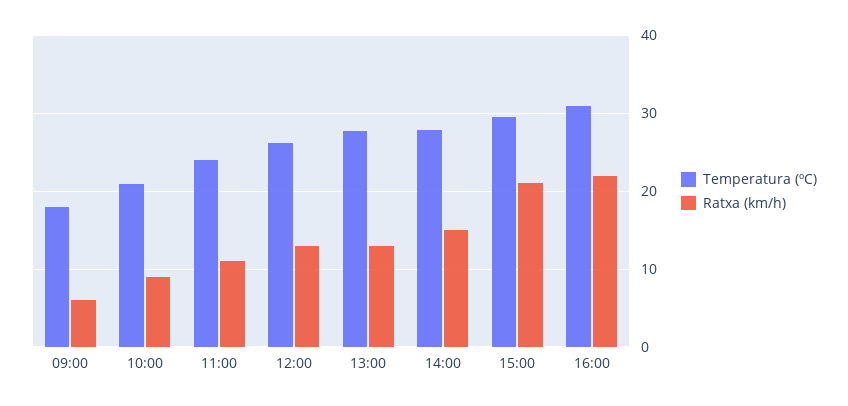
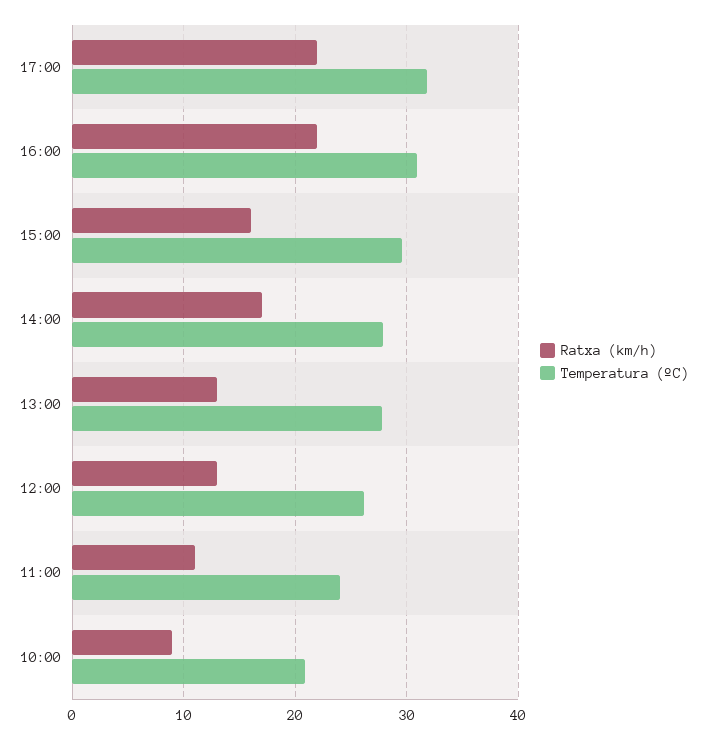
Temperatura (ºC), 09:00: 18 -> none
Ratxa (km/h), 09:00: 6 -> none
Ratxa (km/h), 14:00: 15 -> 17
Ratxa (km/h), 15:00: 21 -> 16
Ratxa (km/h), 17:00: none -> 22
Temperatura (ºC), 17:00: none -> 32

